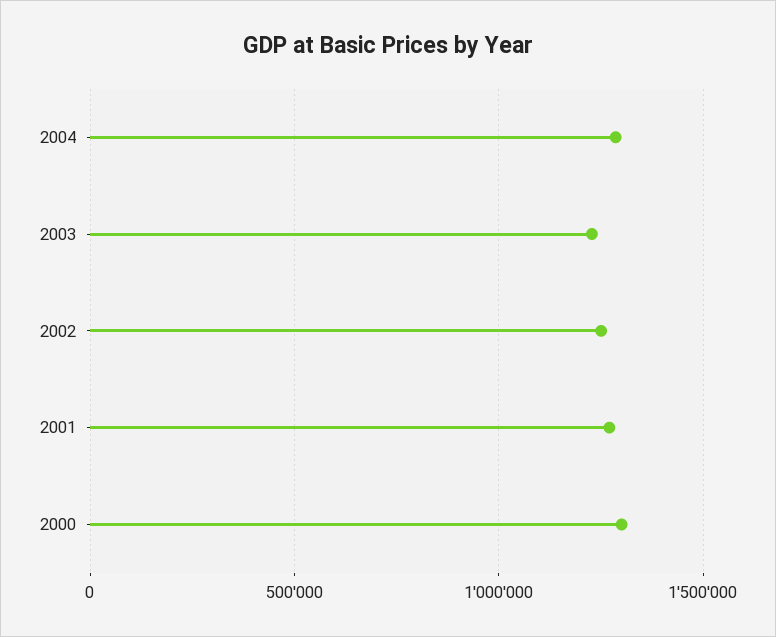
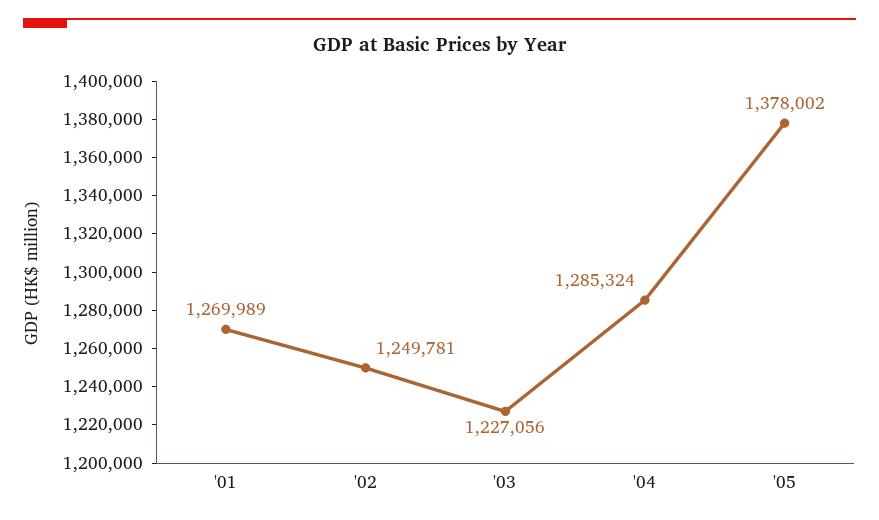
2000: 1300000 -> none
'05: none -> 1378002

